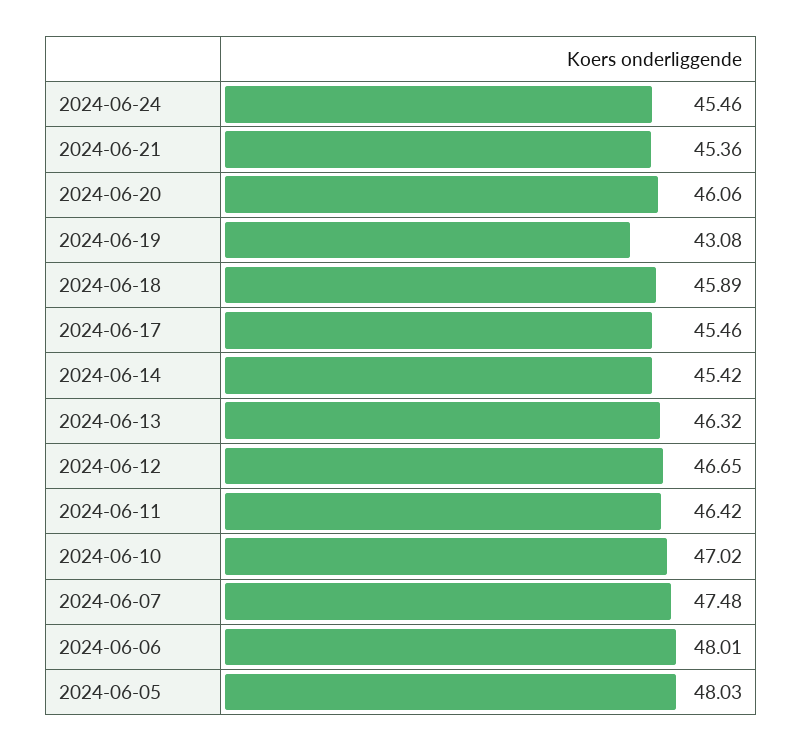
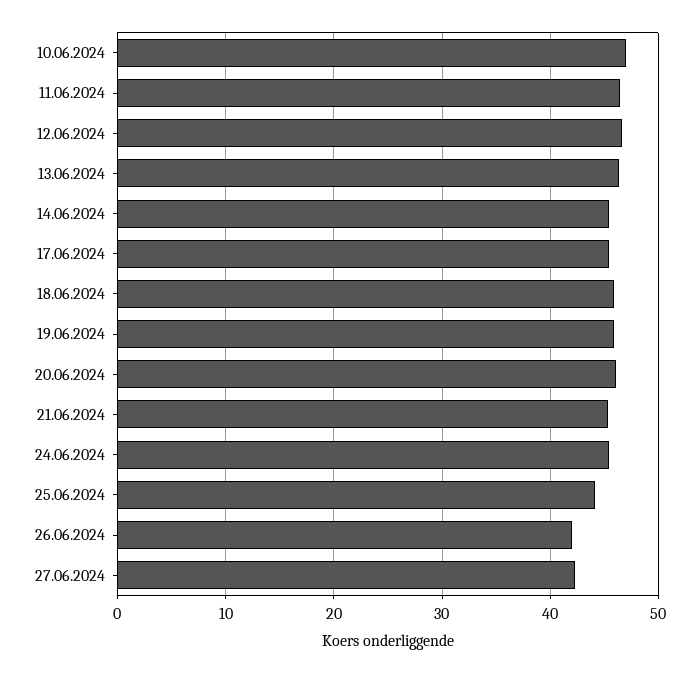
2024-06-19: 43.08 -> 46
2024-06-07: 47.48 -> none
2024-06-06: 48.01 -> none
2024-06-05: 48.03 -> none
25.06.2024: none -> 44
26.06.2024: none -> 42
27.06.2024: none -> 42

